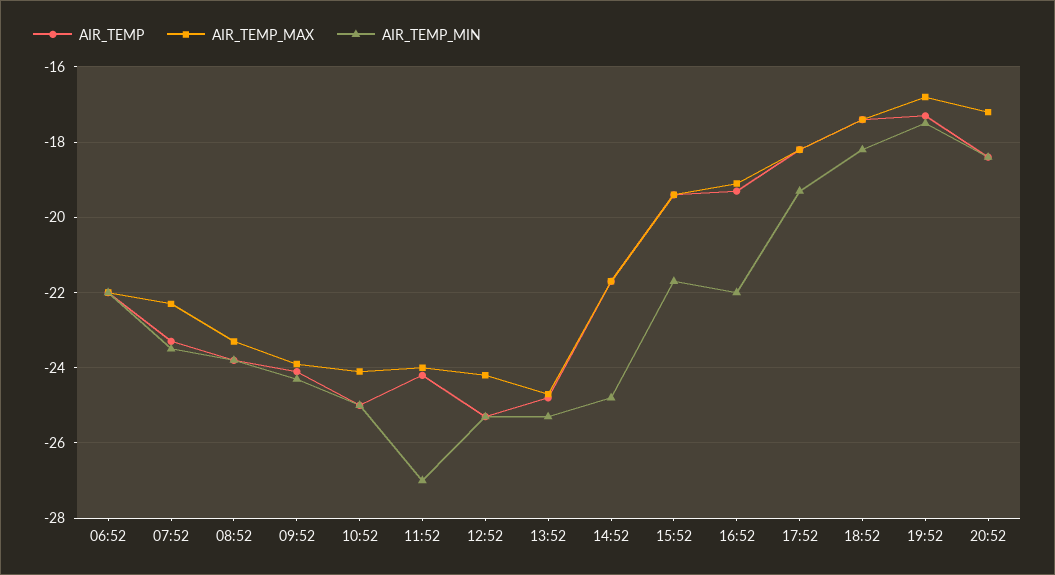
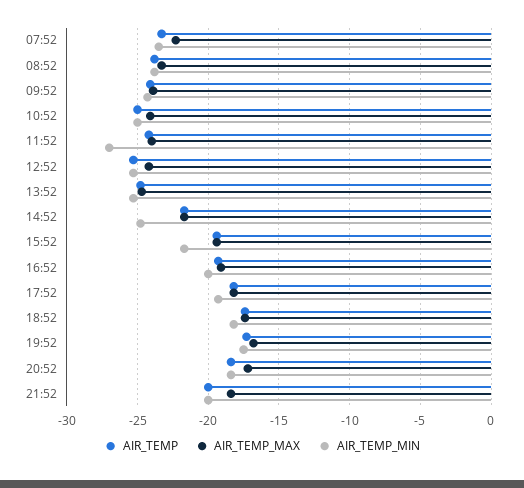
AIR_TEMP, 06:52: -22 -> none
AIR_TEMP_MAX, 06:52: -22 -> none
AIR_TEMP_MIN, 06:52: -22 -> none
AIR_TEMP_MIN, 16:52: -22 -> -20
AIR_TEMP, 21:52: none -> -20
AIR_TEMP_MAX, 21:52: none -> -18.5
AIR_TEMP_MIN, 21:52: none -> -20

